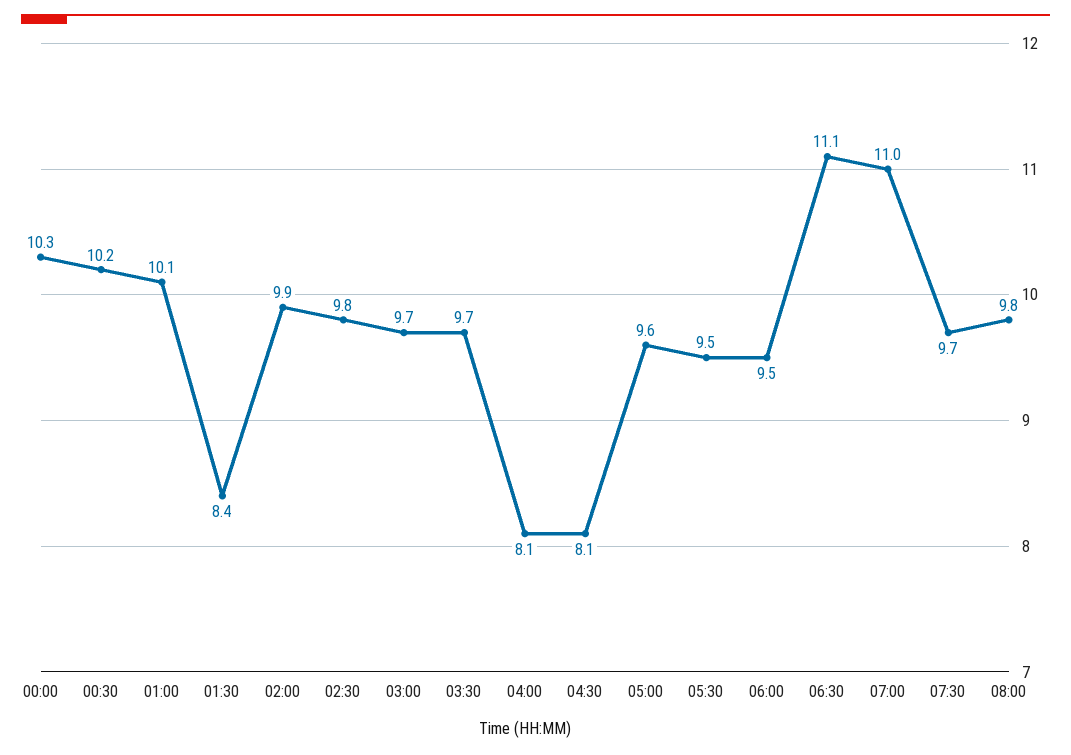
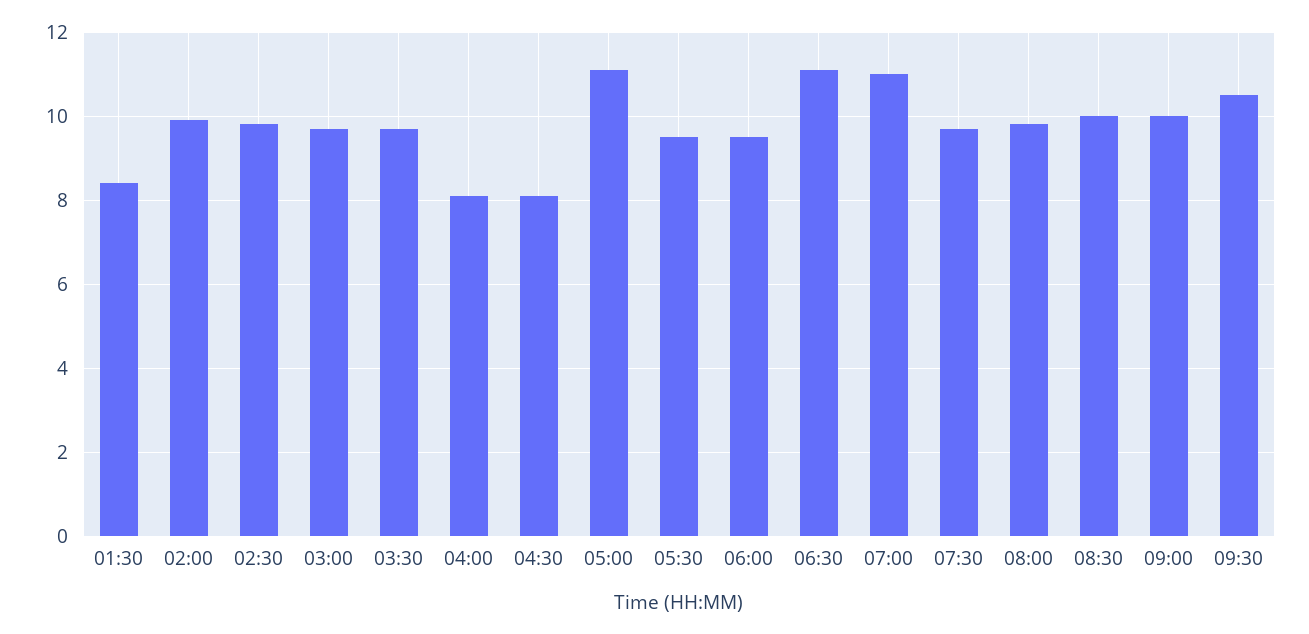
00:00: 10.3 -> none
00:30: 10.2 -> none
01:00: 10.1 -> none
05:00: 9.6 -> 11
08:30: none -> 10
09:00: none -> 10
09:30: none -> 10.5

